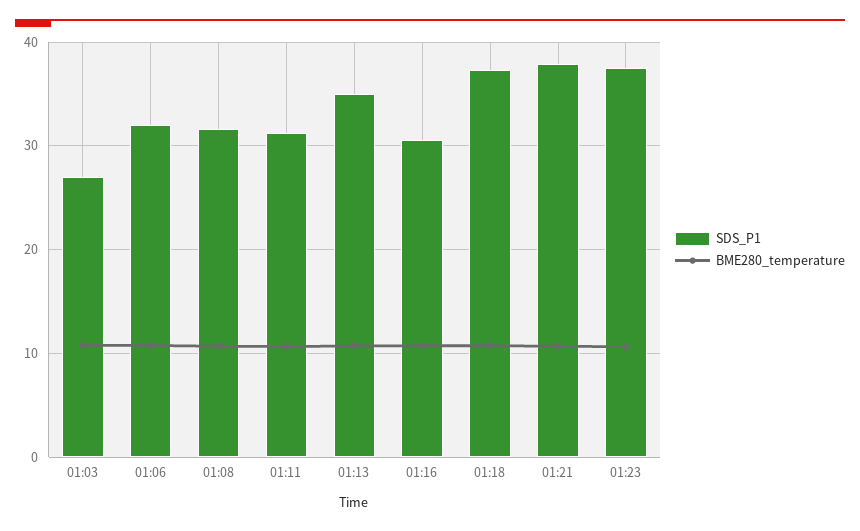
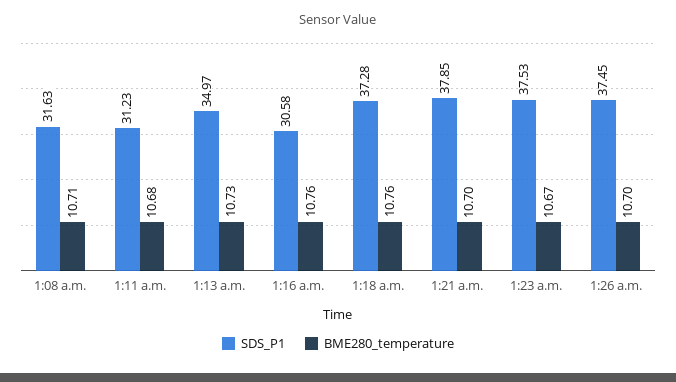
SDS_P1, 01:03: 27 -> none
BME280_temperature, 01:03: 11 -> none
SDS_P1, 01:06: 32 -> none
BME280_temperature, 01:06: 11 -> none
SDS_P1, 1:26 a.m.: none -> 37.45
BME280_temperature, 1:26 a.m.: none -> 10.7

